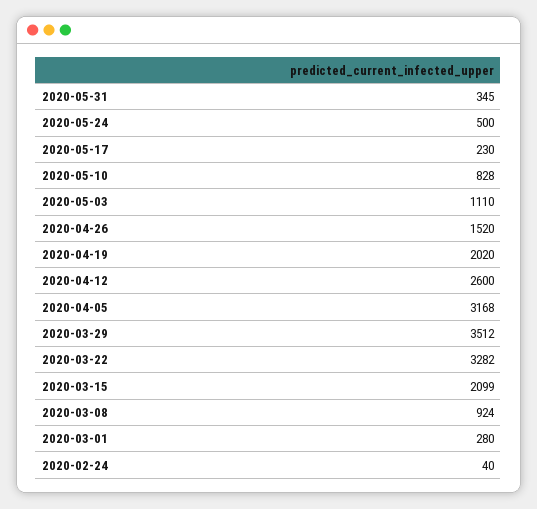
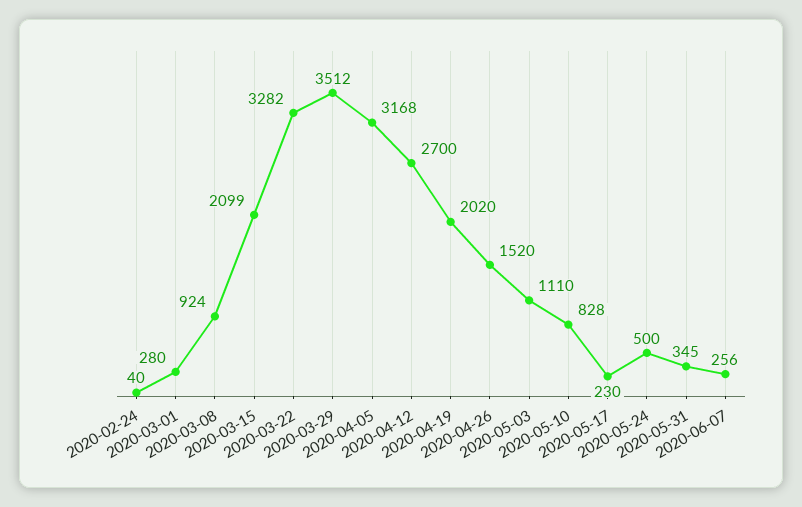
2020-04-12: 2600 -> 2700
2020-06-07: none -> 256

